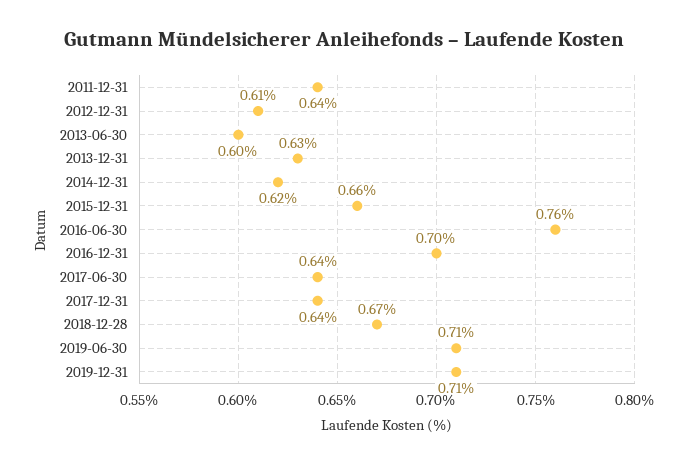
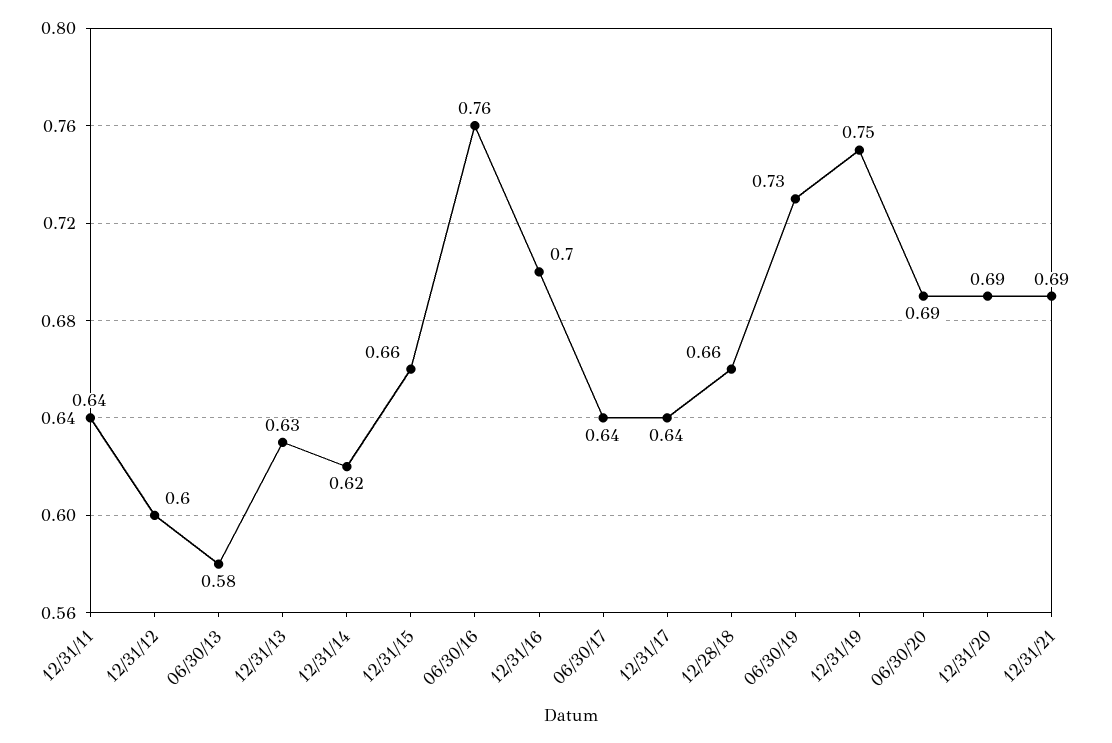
2012-12-31: 0.61 -> 0.6
2013-06-30: 0.6 -> 0.58
2018-12-28: 0.67 -> 0.66
2019-06-30: 0.71 -> 0.73
2019-12-31: 0.71 -> 0.75
06/30/20: none -> 0.69
12/31/20: none -> 0.69
12/31/21: none -> 0.69

